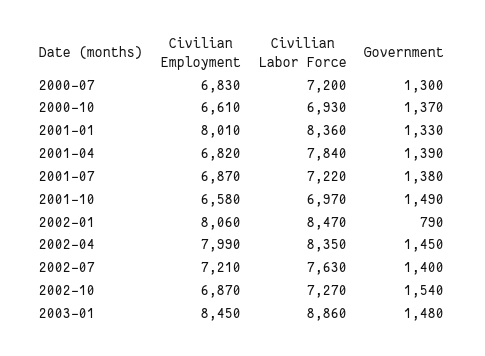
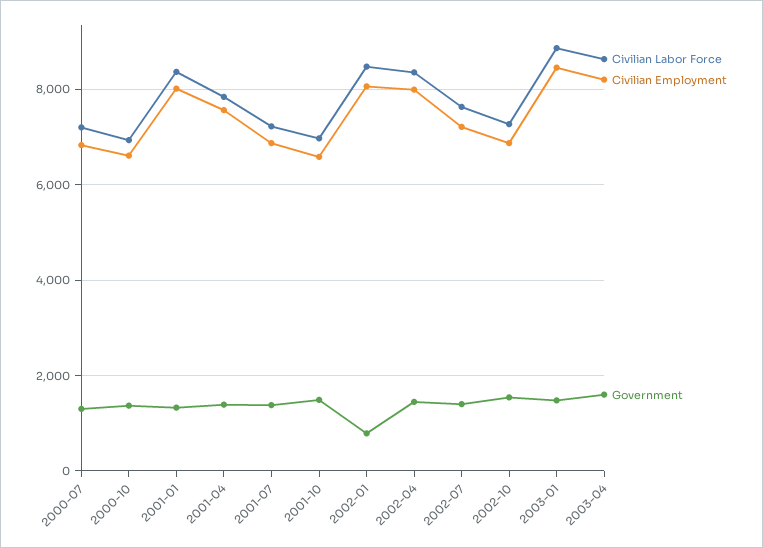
Civilian Employment, 2001-04: 6820 -> 7600
Civilian Labor Force, 2003-04: none -> 8600
Civilian Employment, 2003-04: none -> 8200
Government, 2003-04: none -> 1600

